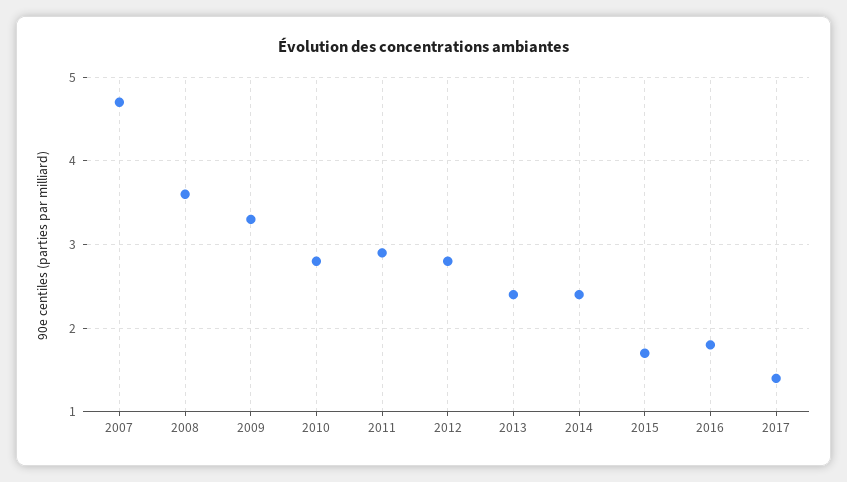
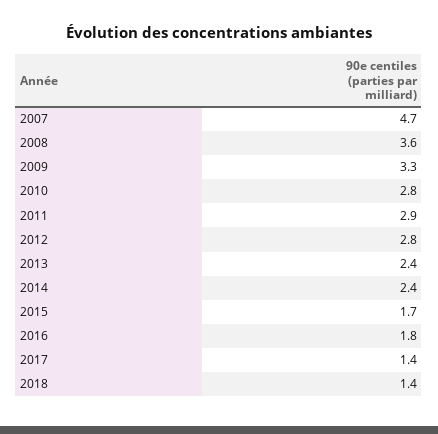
2018: none -> 1.4

